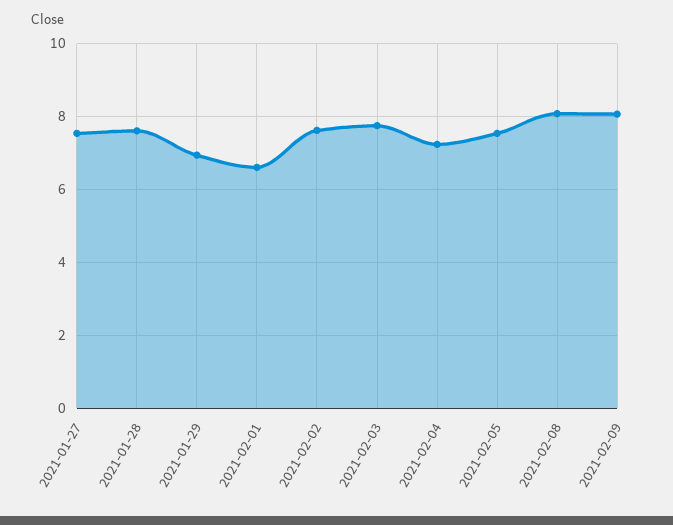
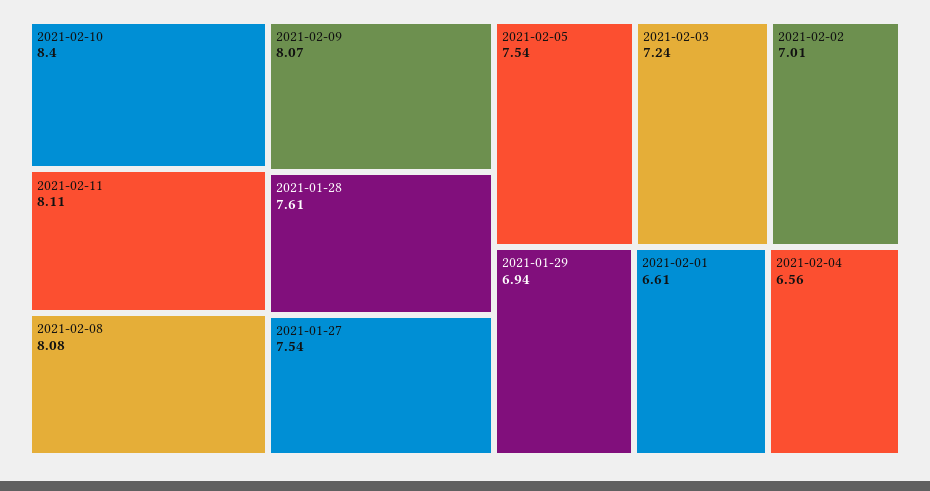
2021-02-02: 7.6 -> 7.01
2021-02-03: 7.8 -> 7.24
2021-02-04: 7.2 -> 6.56
2021-02-10: none -> 8.4
2021-02-11: none -> 8.11

